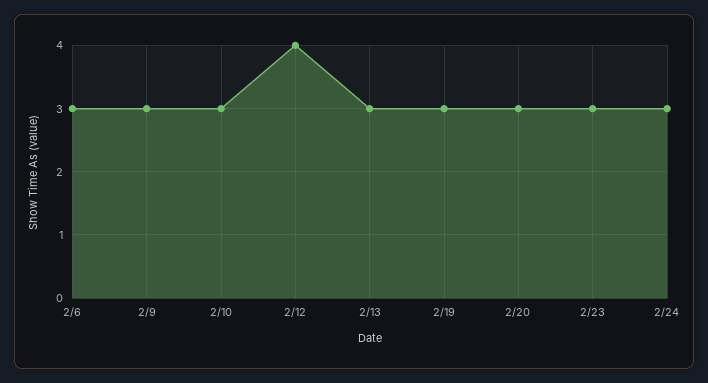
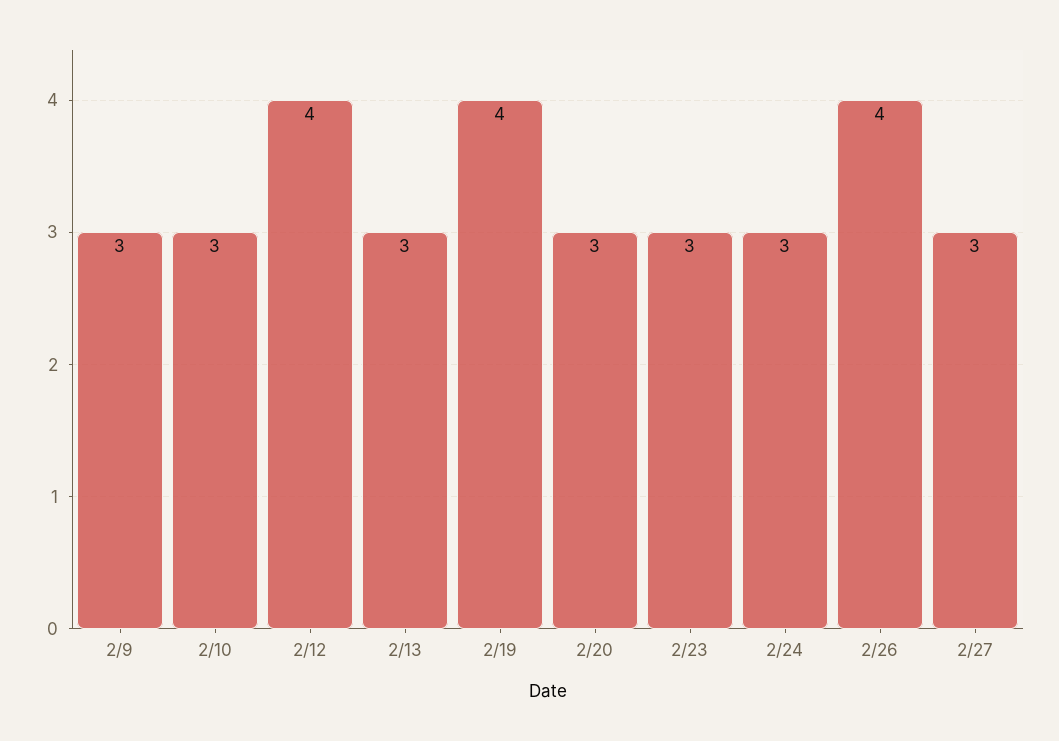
2/6: 3 -> none
2/19: 3 -> 4
2/26: none -> 4
2/27: none -> 3

